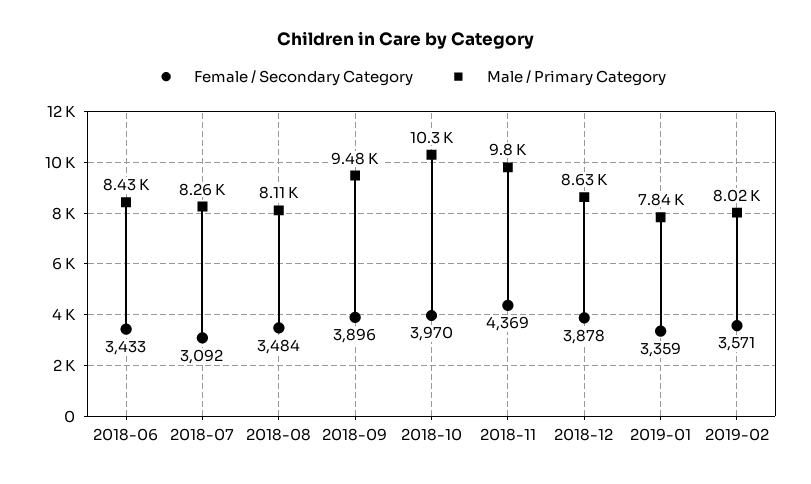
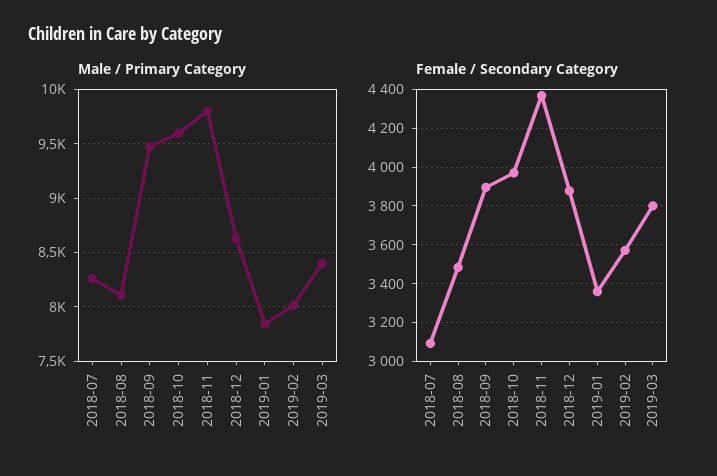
Female / Secondary Category, 2018-06: 3433 -> none
Male / Primary Category, 2018-06: 8430 -> none
Male / Primary Category, 2018-10: 10300 -> 9600
Male / Primary Category, 2019-03: none -> 8400
Female / Secondary Category, 2019-03: none -> 3800

